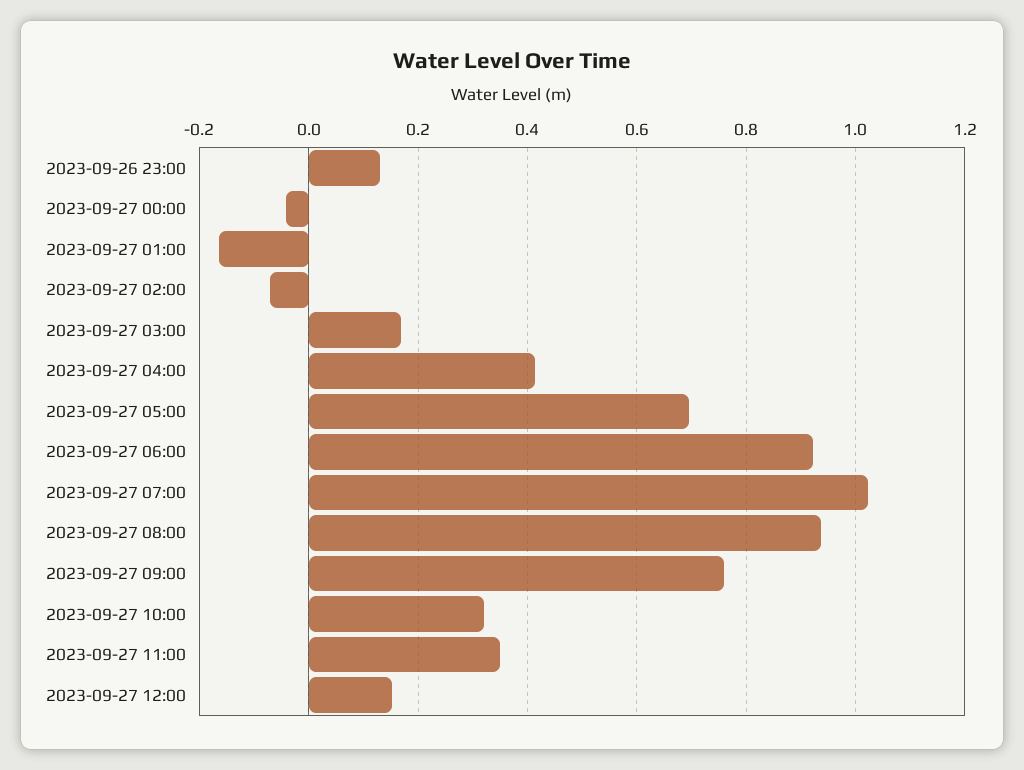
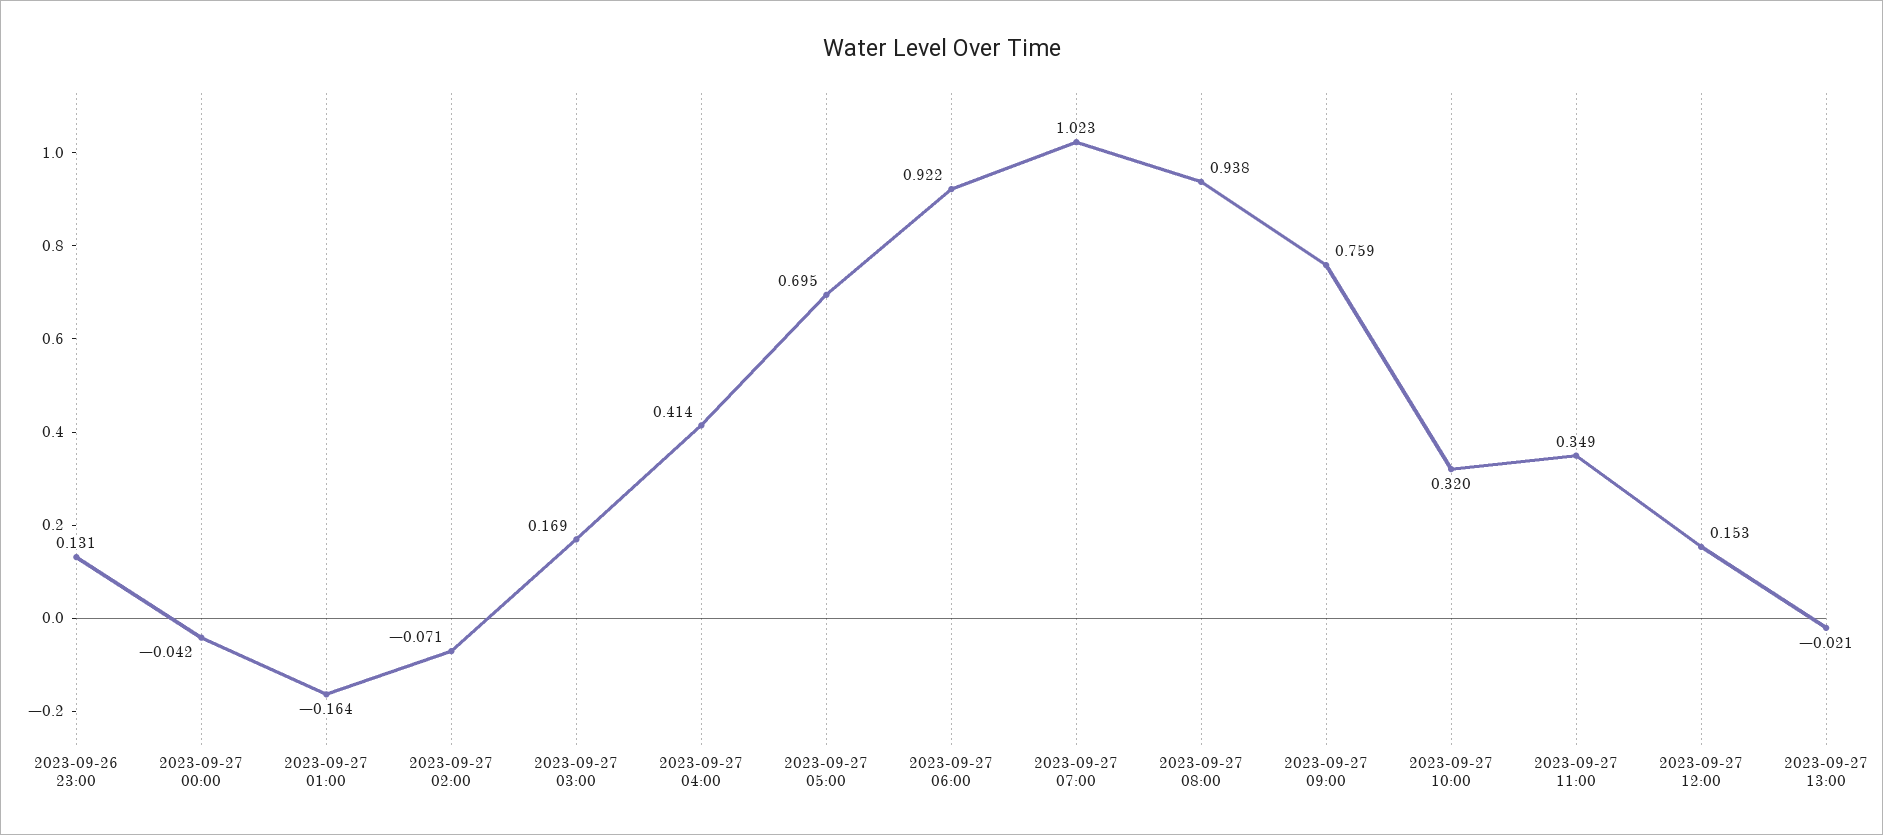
2023-09-27 13:00: none -> -0.021

